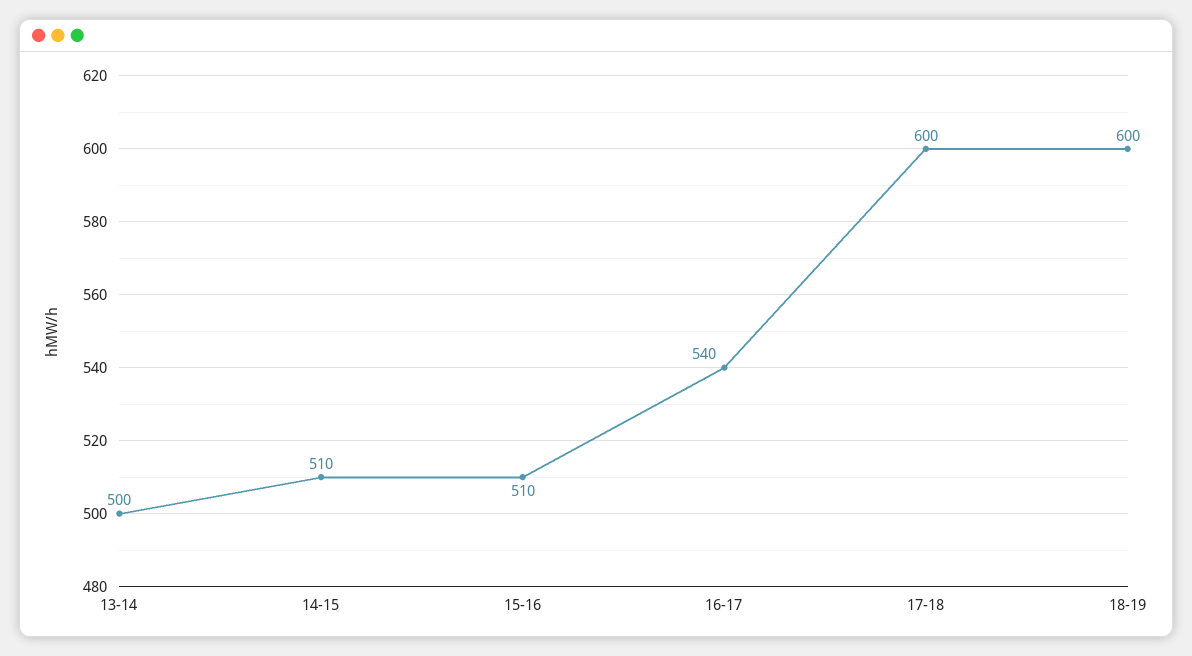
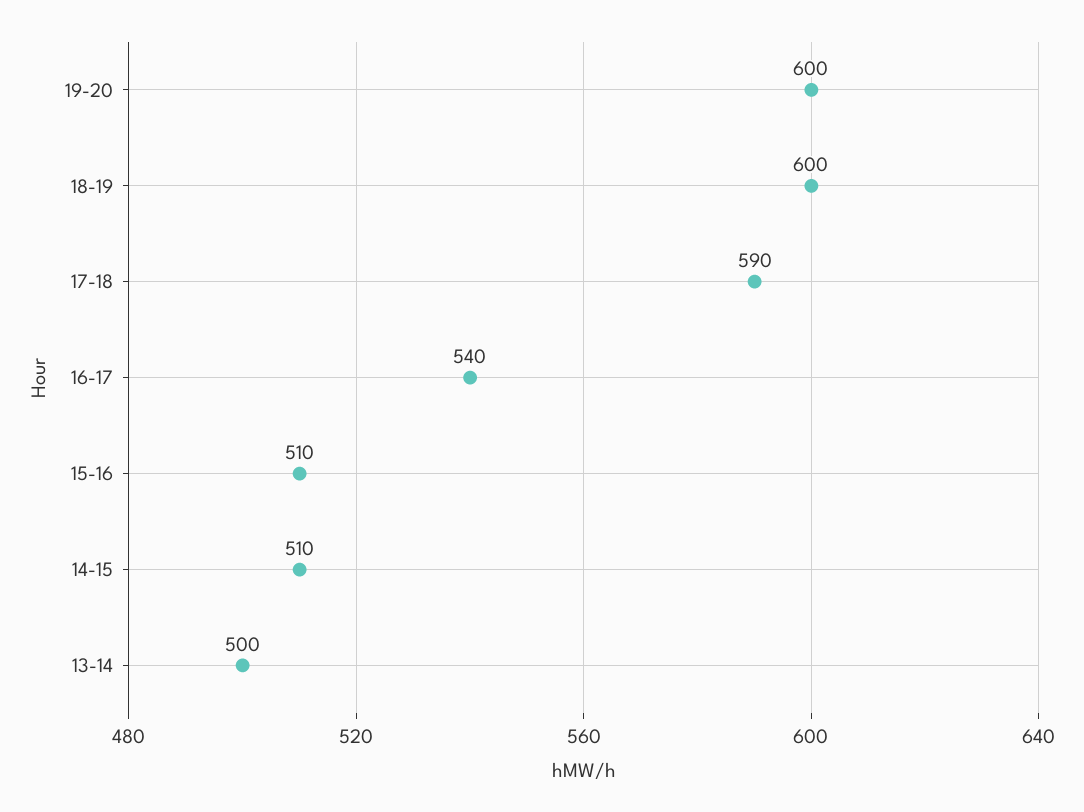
17-18: 600 -> 590
19-20: none -> 600

